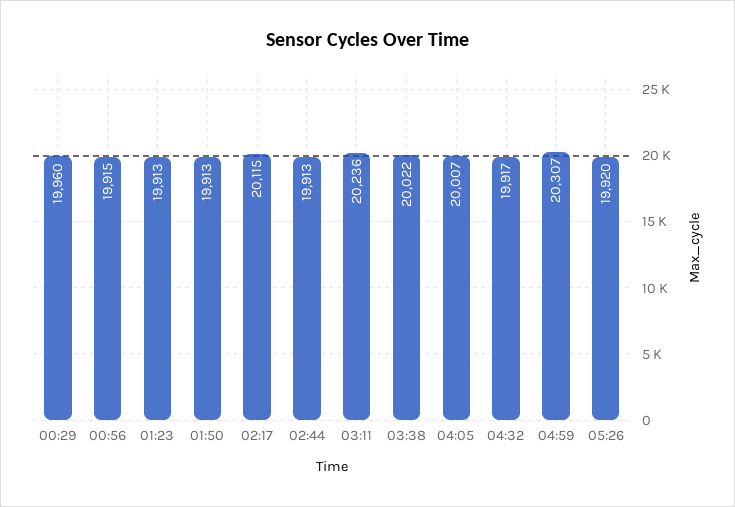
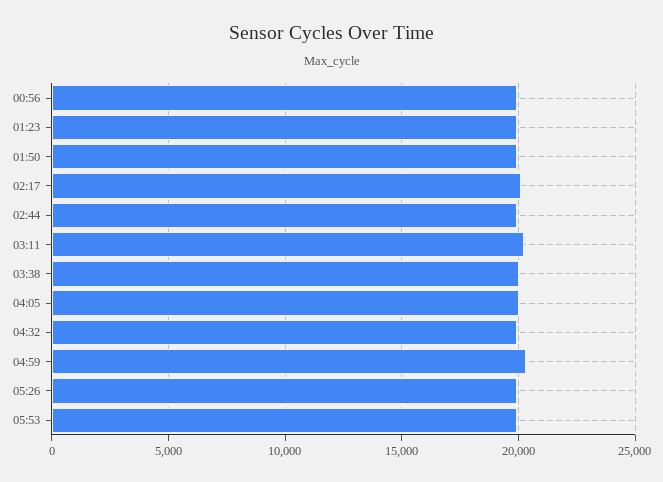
00:29: 19960 -> none
05:53: none -> 20000

